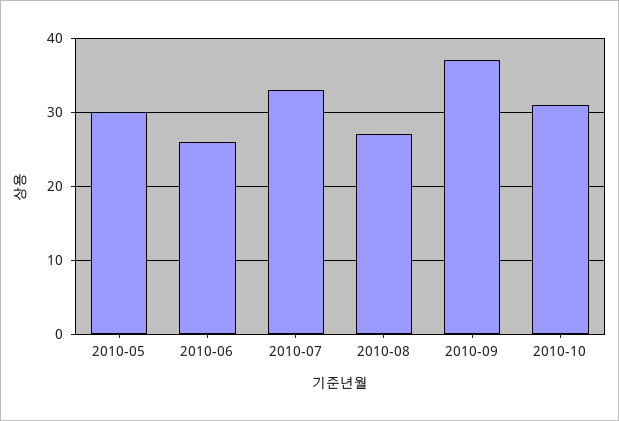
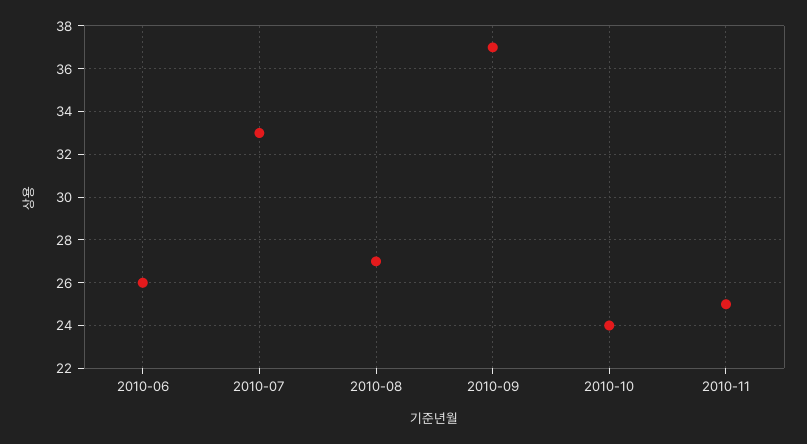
2010-05: 30 -> none
2010-10: 31 -> 24
2010-11: none -> 25

